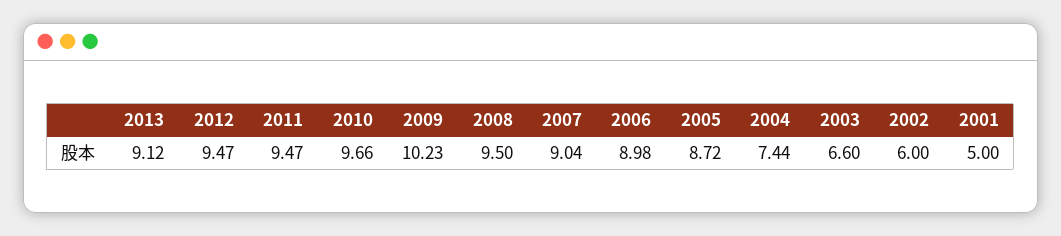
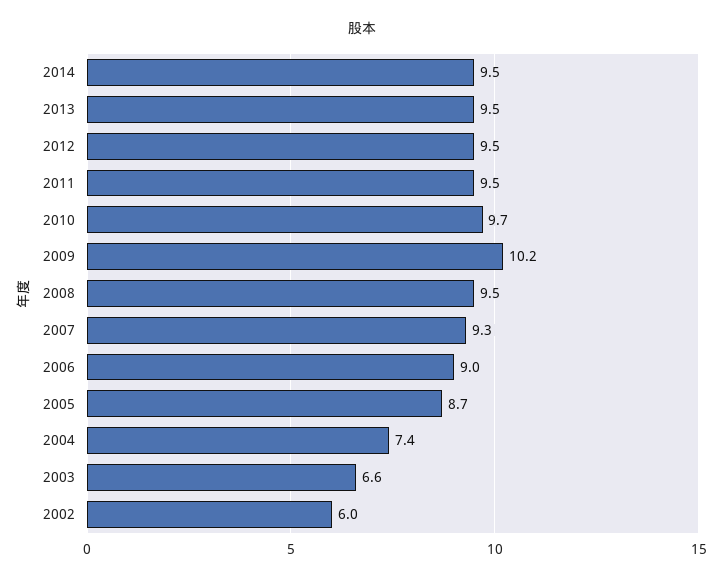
2013: 9.12 -> 9.5
2007: 9.04 -> 9.3
2001: 5 -> none
2014: none -> 9.5

